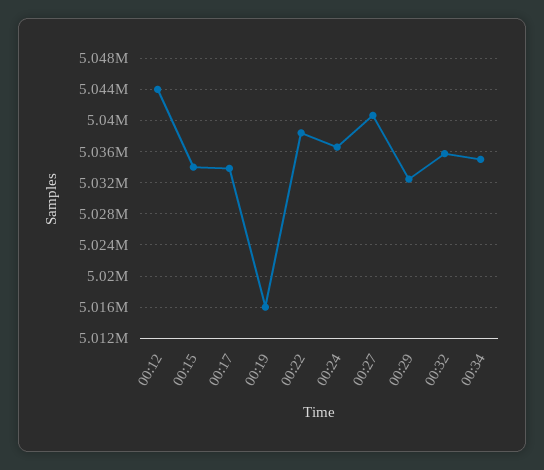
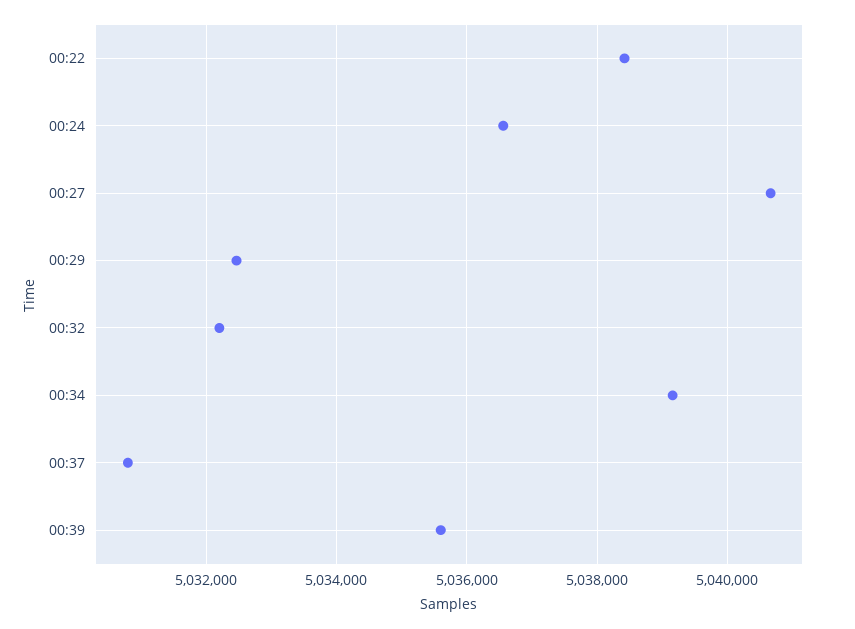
00:12: 5044000 -> none
00:15: 5034000 -> none
00:17: 5034000 -> none
00:19: 5016000 -> none
00:32: 5036000 -> 5032200
00:34: 5035000 -> 5039200
00:37: none -> 5030800
00:39: none -> 5035600

